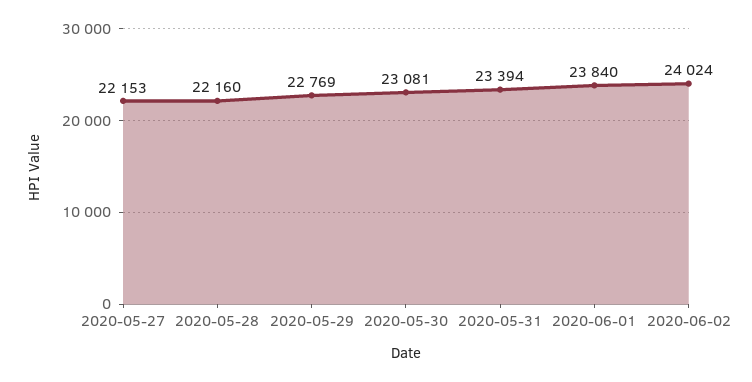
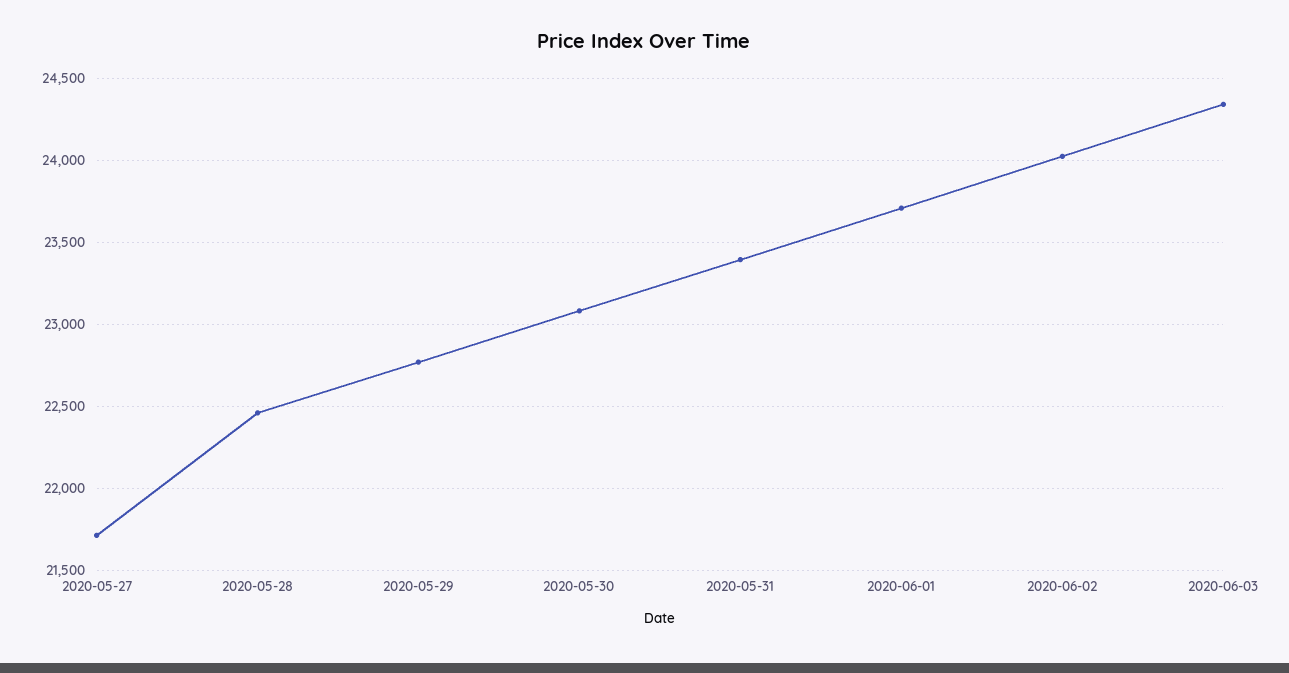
2020-05-27: 22153 -> 21700
2020-05-28: 22160 -> 22450
2020-06-01: 23840 -> 23700
2020-06-03: none -> 24350

